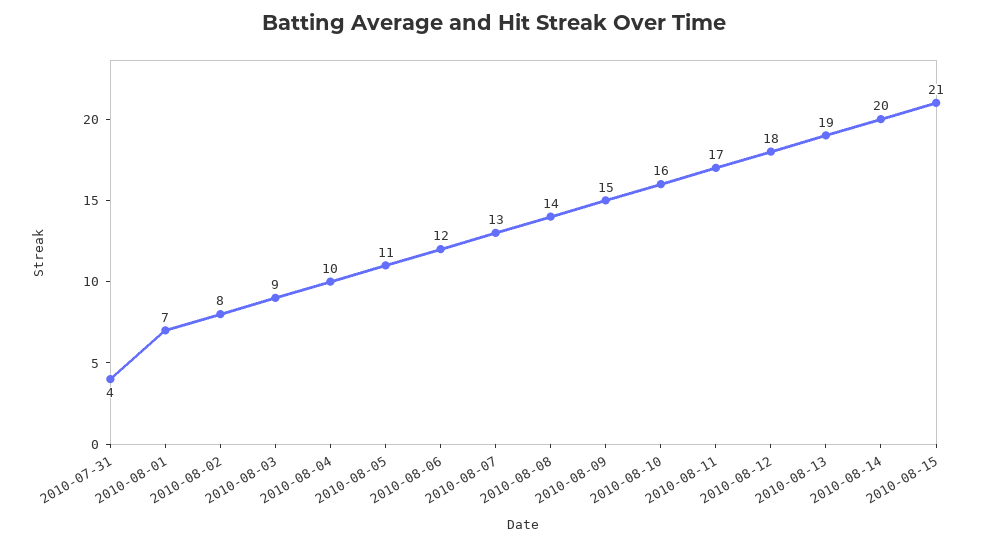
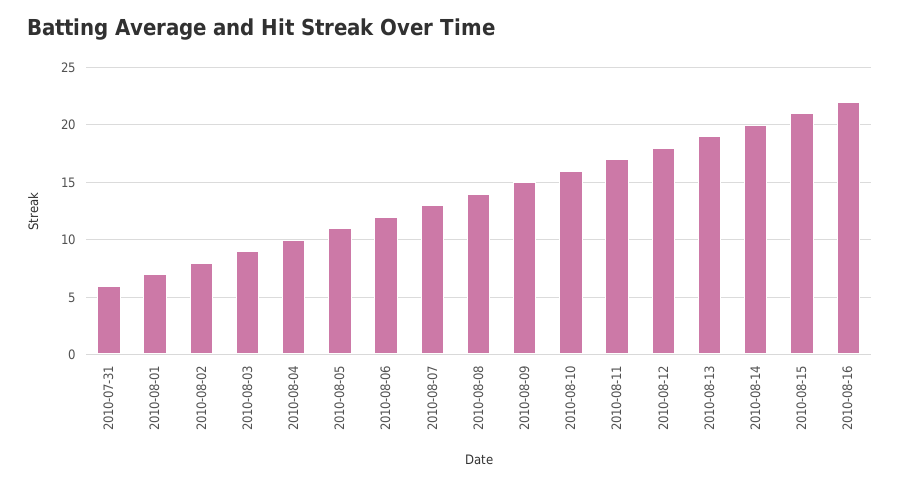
2010-07-31: 4 -> 6
2010-08-16: none -> 22

